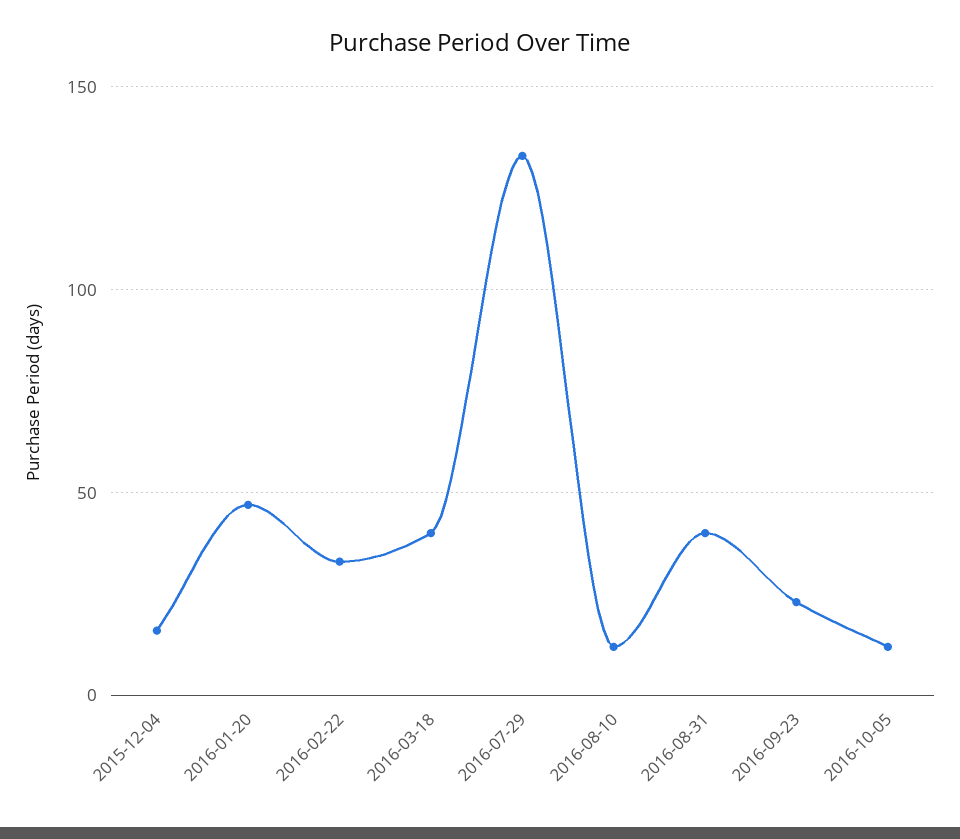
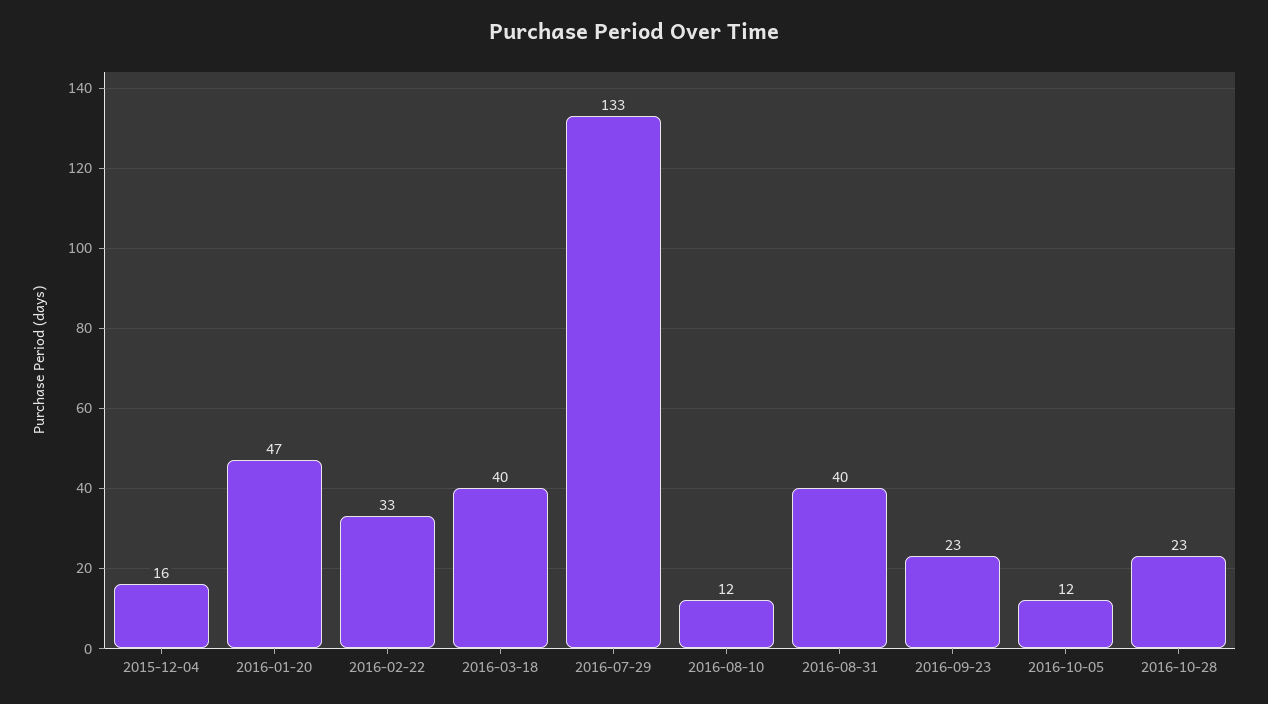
2016-10-28: none -> 23

